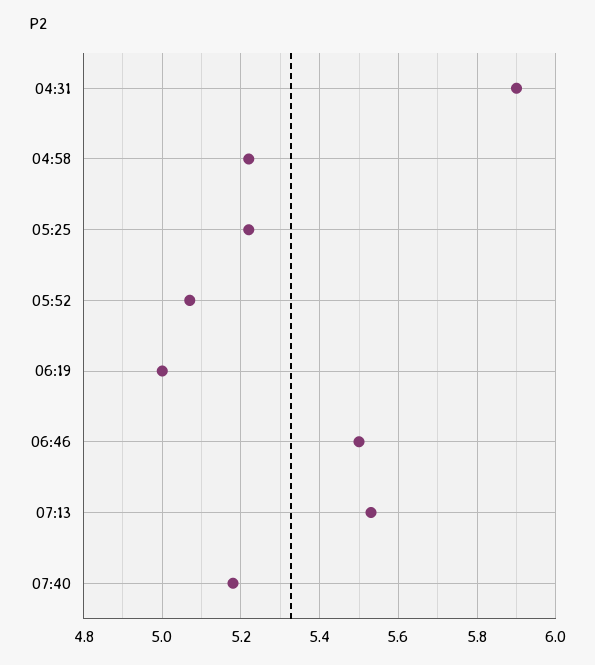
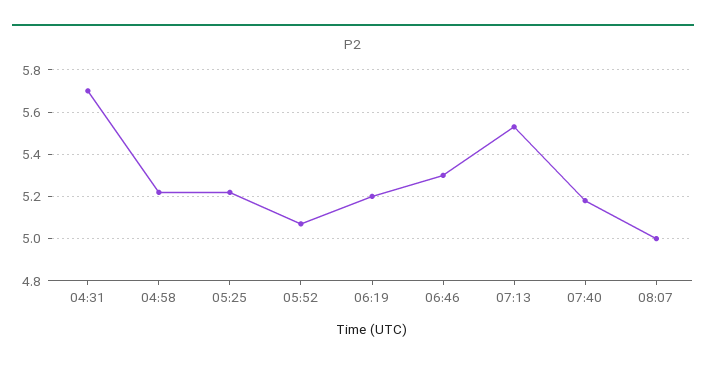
04:31: 5.9 -> 5.7
06:19: 5 -> 5.2
06:46: 5.5 -> 5.3
08:07: none -> 5

